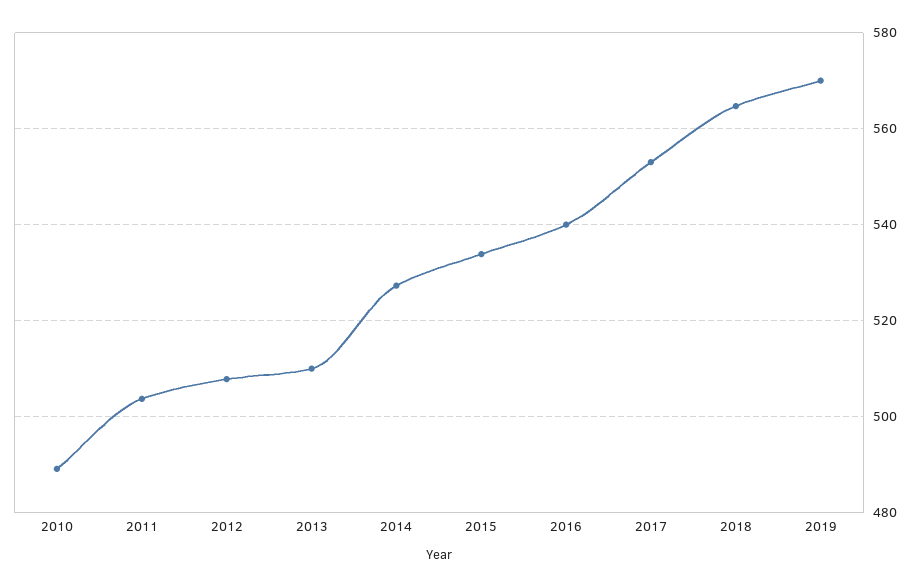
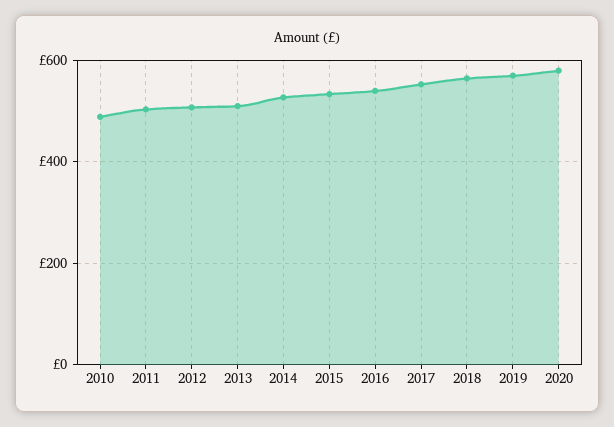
2020: none -> 580

